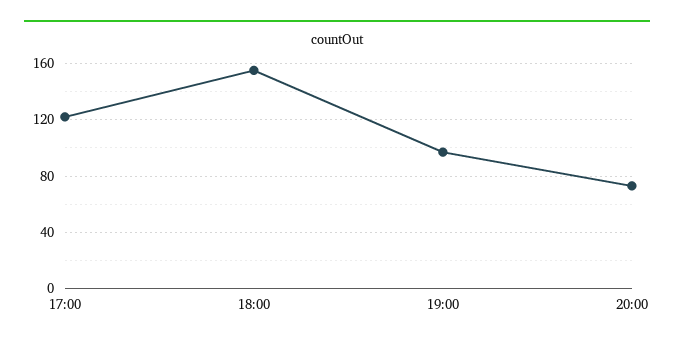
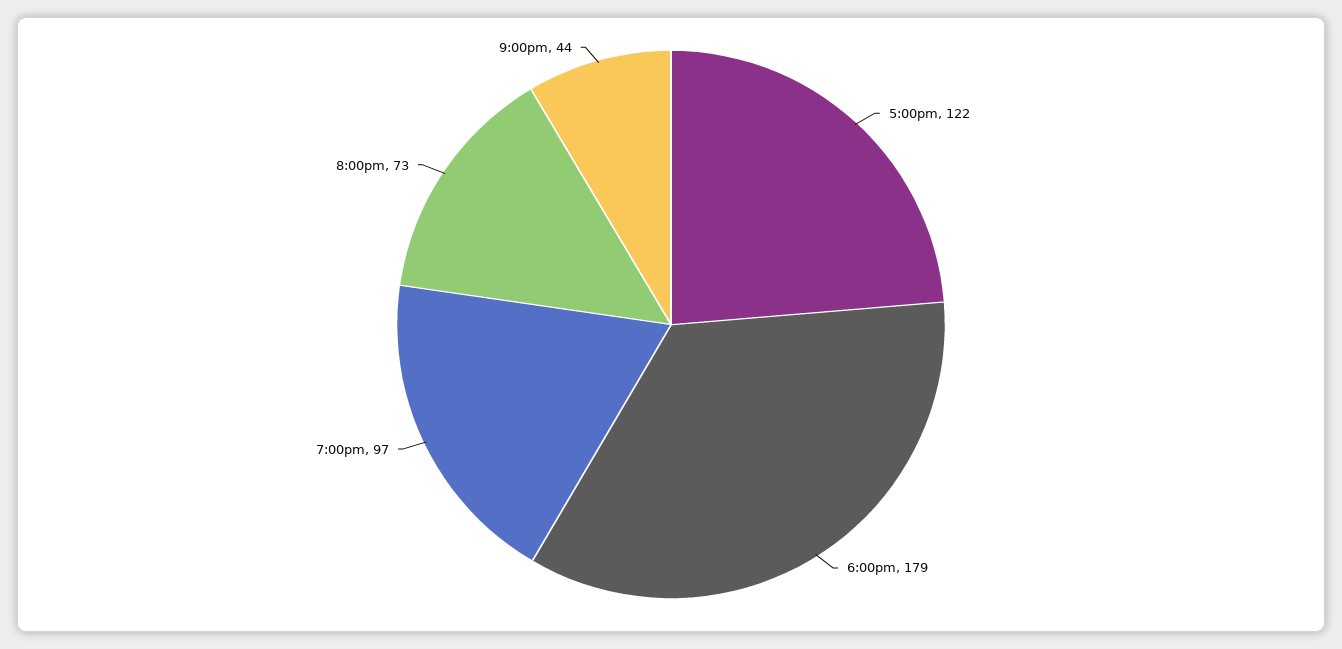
18:00: 155 -> 179
9:00pm: none -> 44

